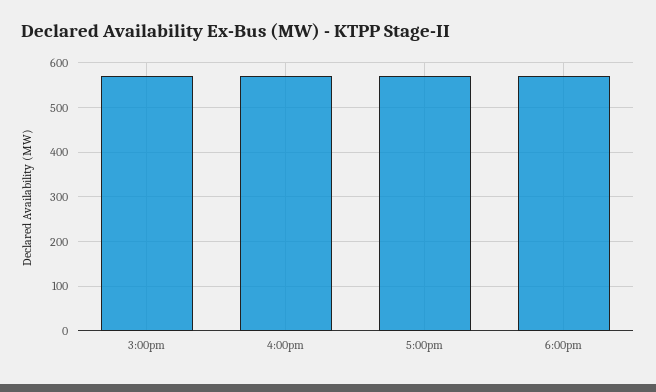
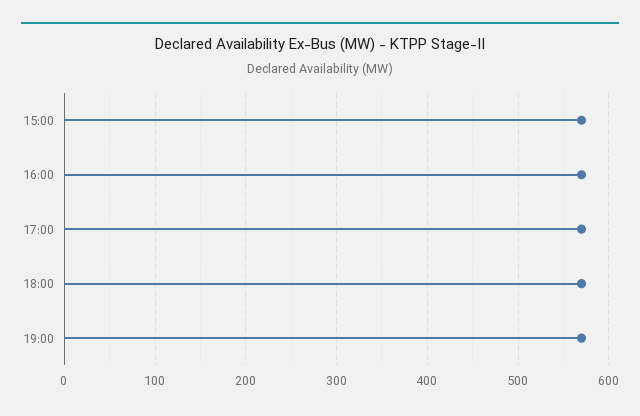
19:00: none -> 570

